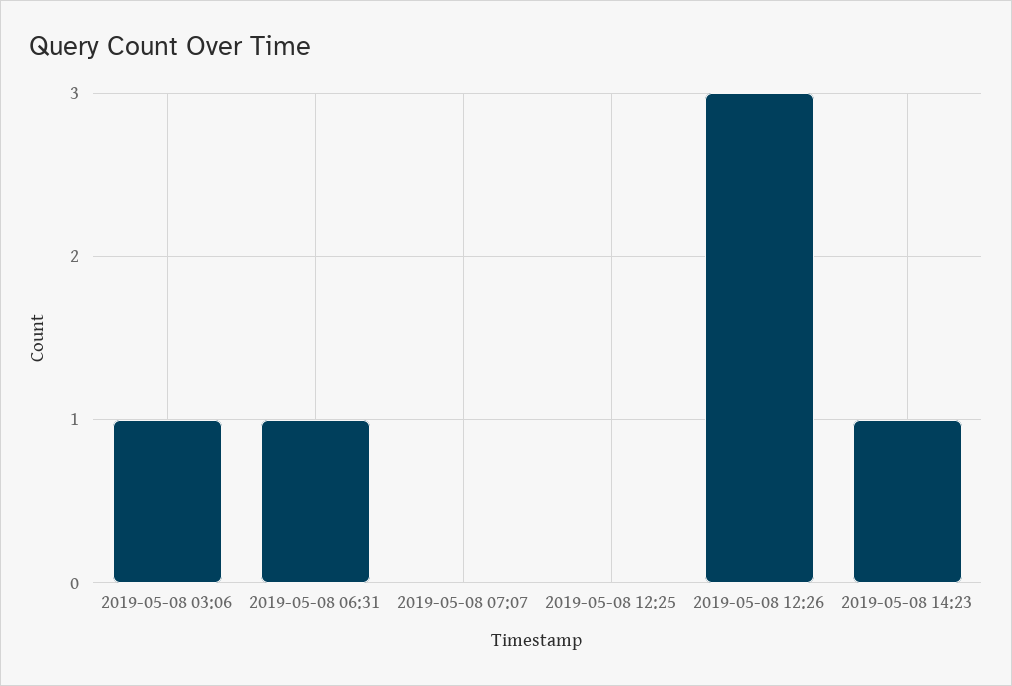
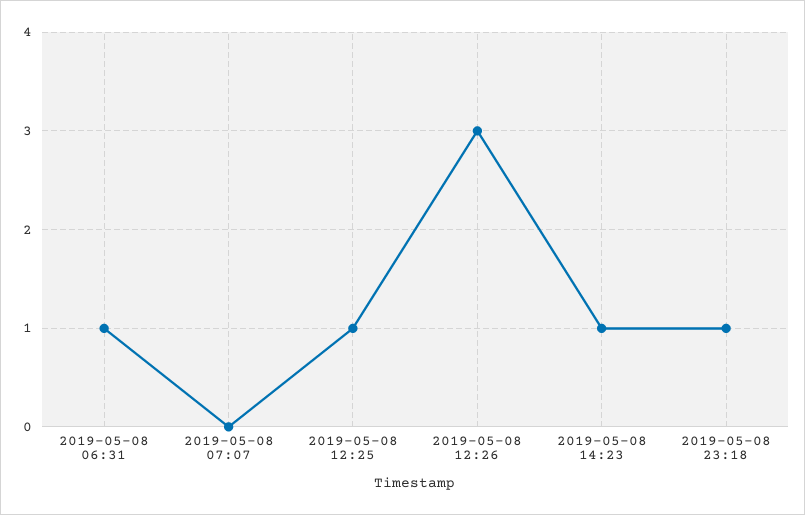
2019-05-08 03:06: 1 -> none
2019-05-08 12:25: 0 -> 1
2019-05-08 23:18: none -> 1

